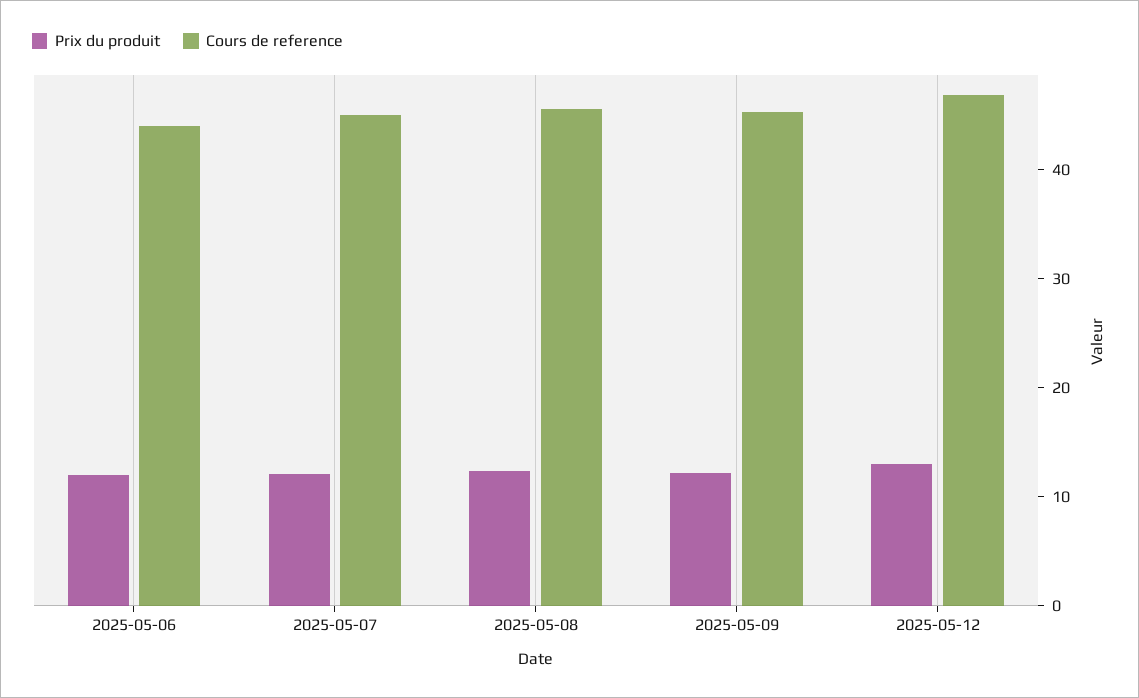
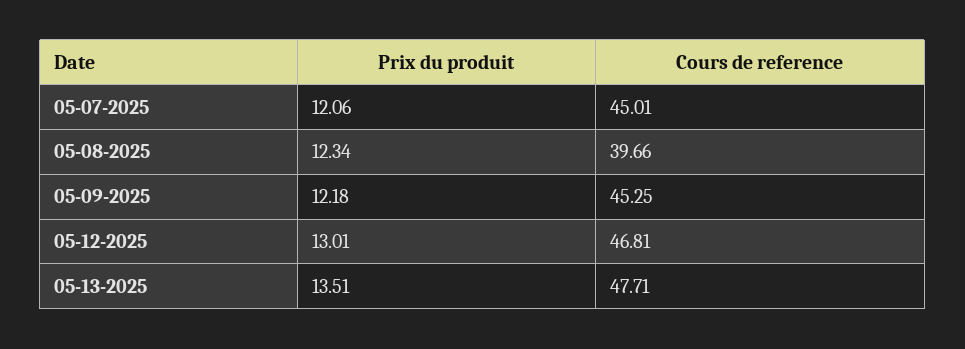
Prix du produit, 2025-05-06: 12 -> none
Cours de reference, 2025-05-06: 44 -> none
Cours de reference, 2025-05-08: 46 -> 39.66
Prix du produit, 05-13-2025: none -> 13.51
Cours de reference, 05-13-2025: none -> 47.71

